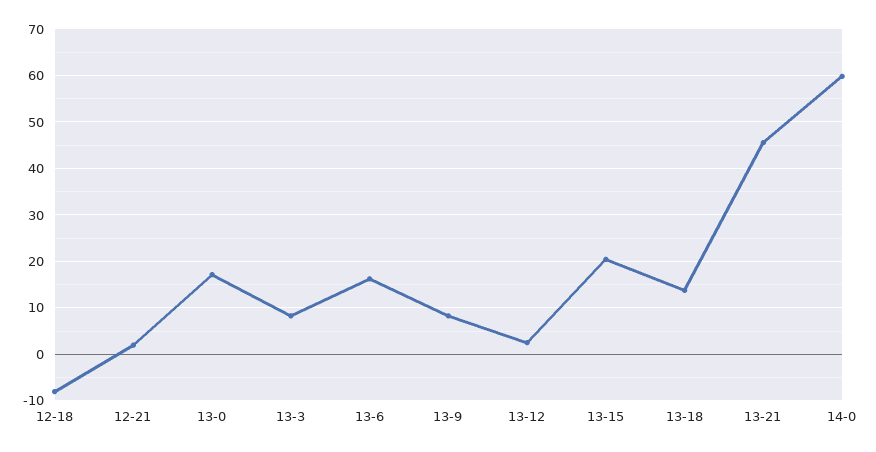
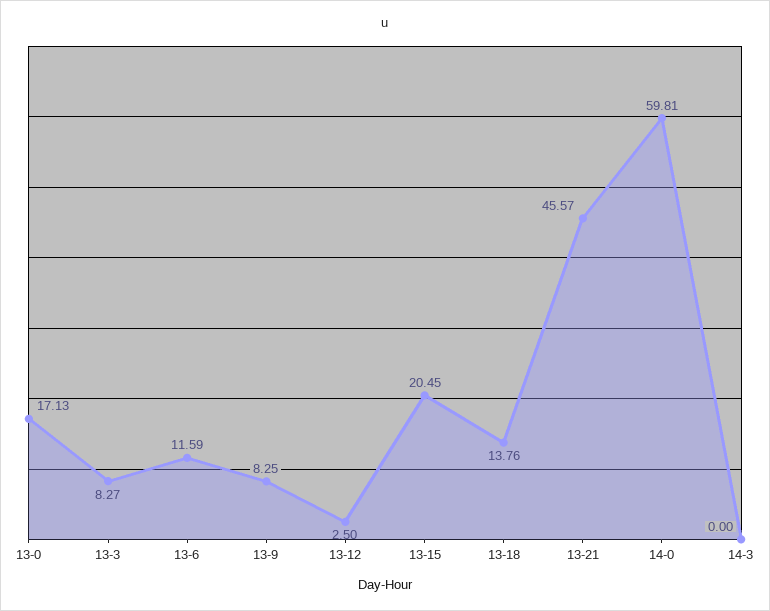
12-18: -8 -> none
12-21: 2 -> none
13-6: 16 -> 11.59
14-3: none -> 0

